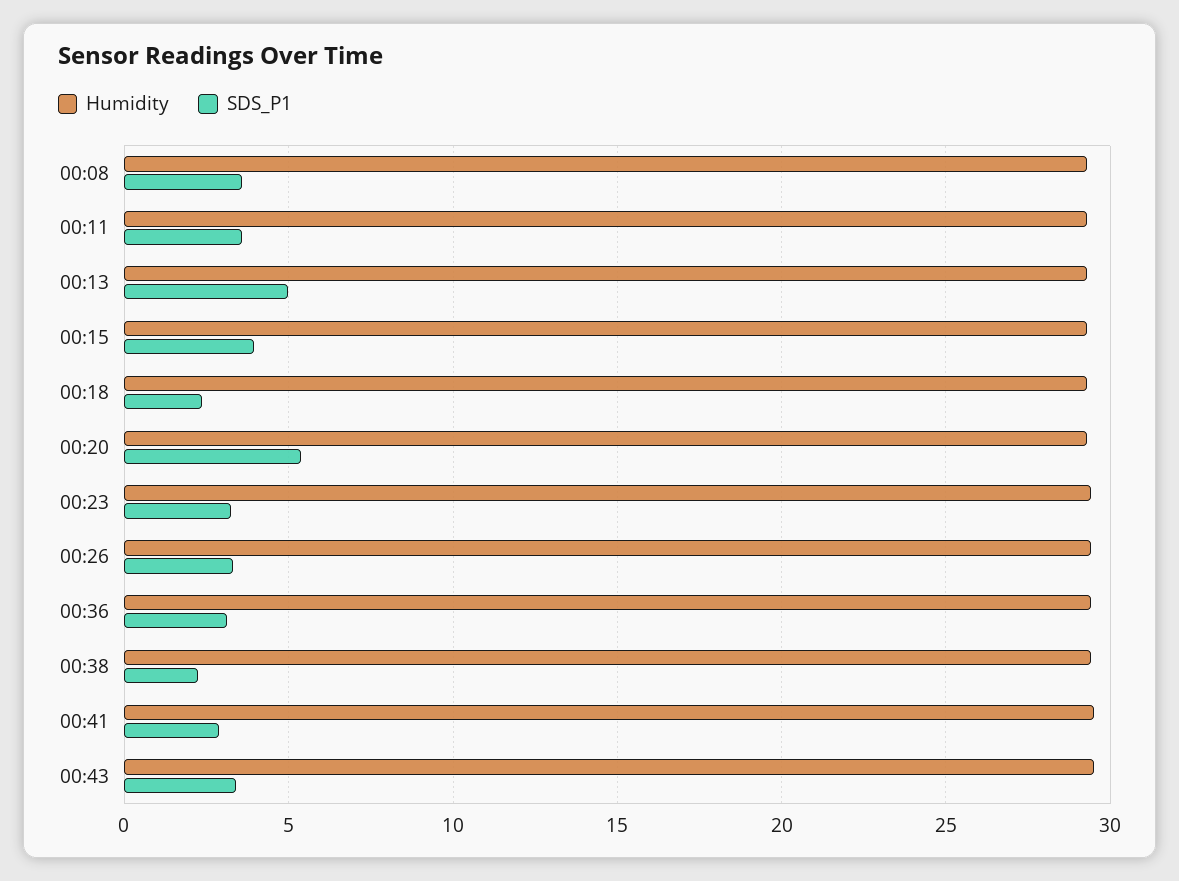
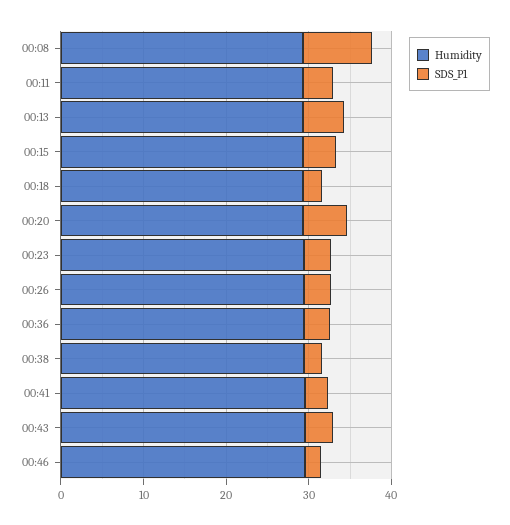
SDS_P1, 00:08: 3.5 -> 8
Humidity, 00:46: none -> 30
SDS_P1, 00:46: none -> 2

